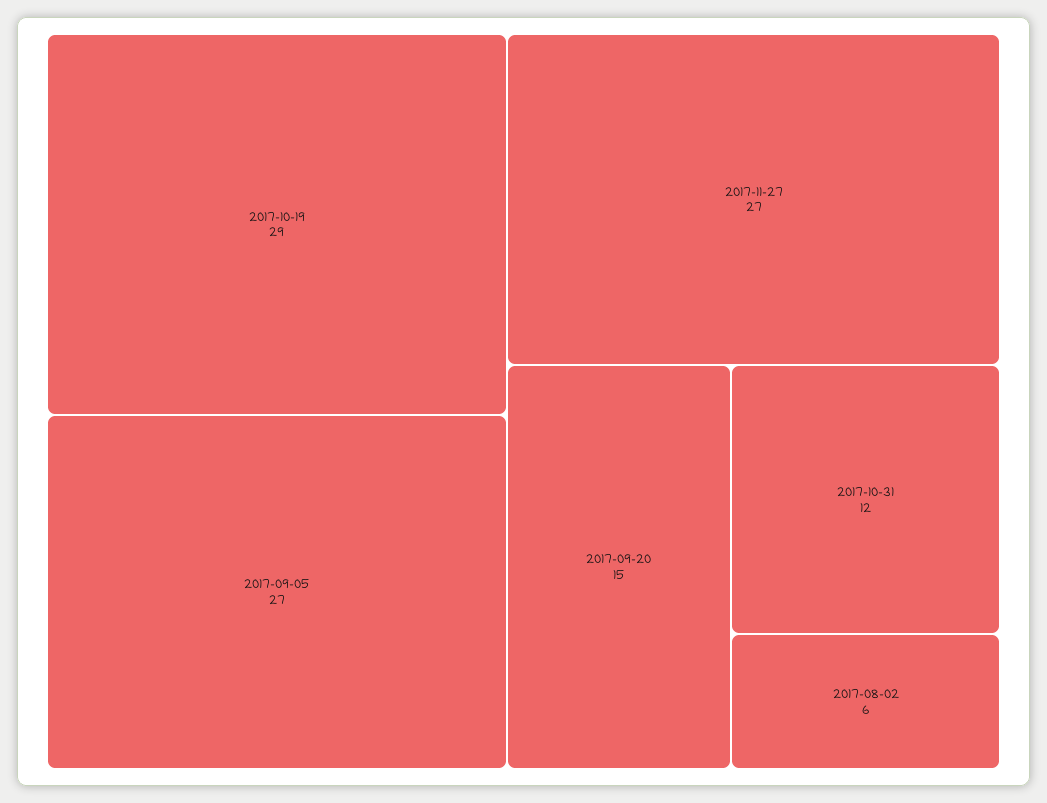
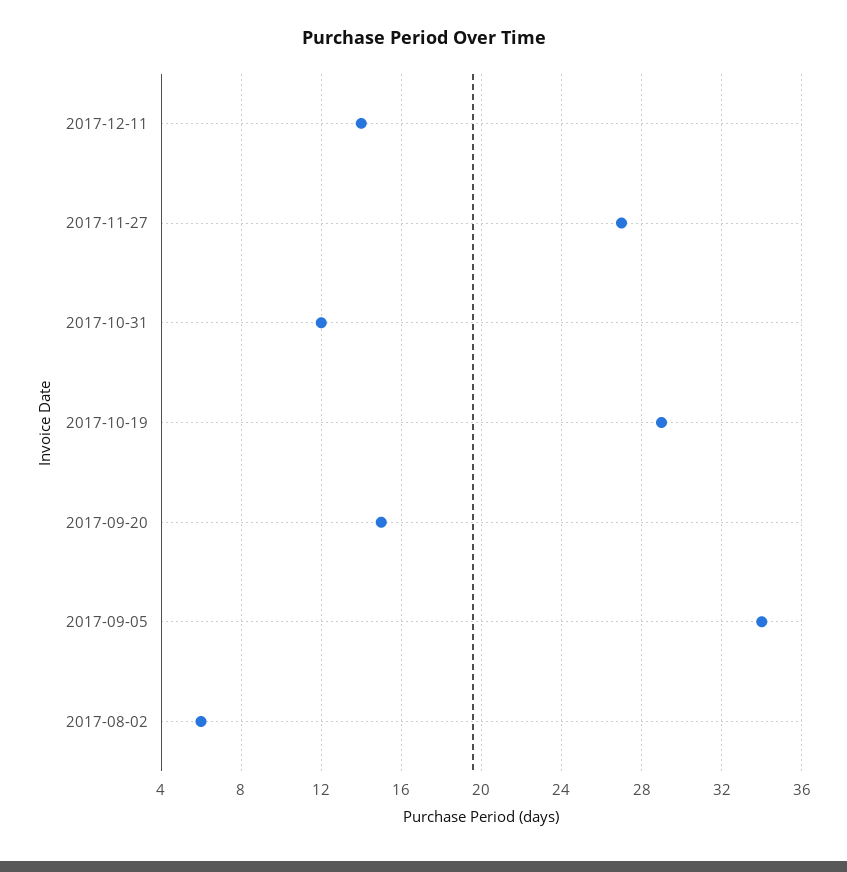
2017-09-05: 27 -> 34
2017-12-11: none -> 14

